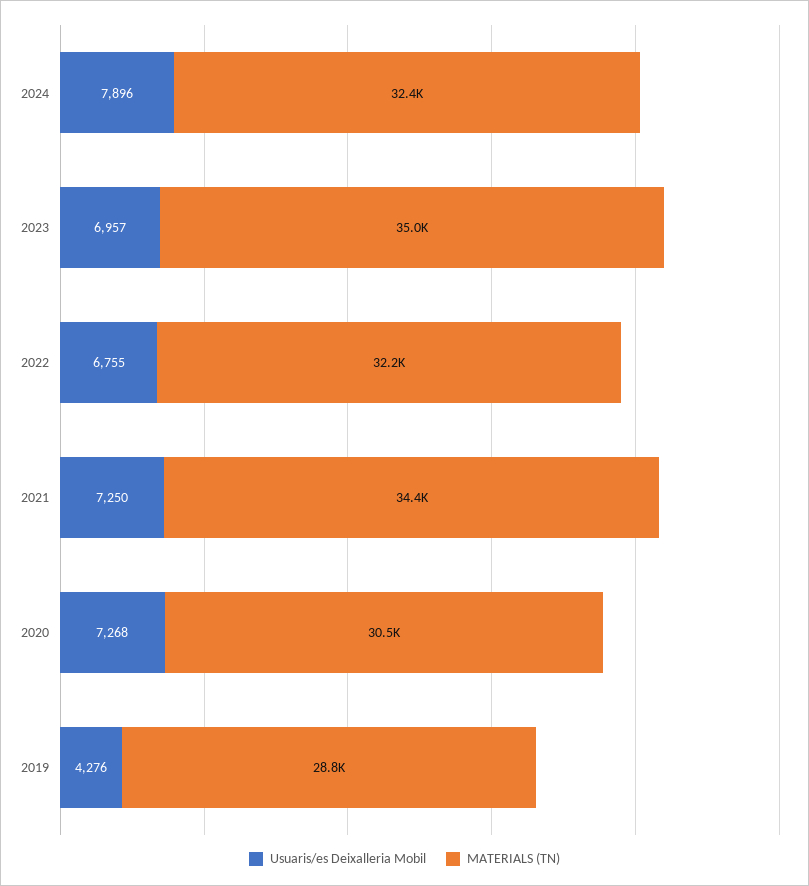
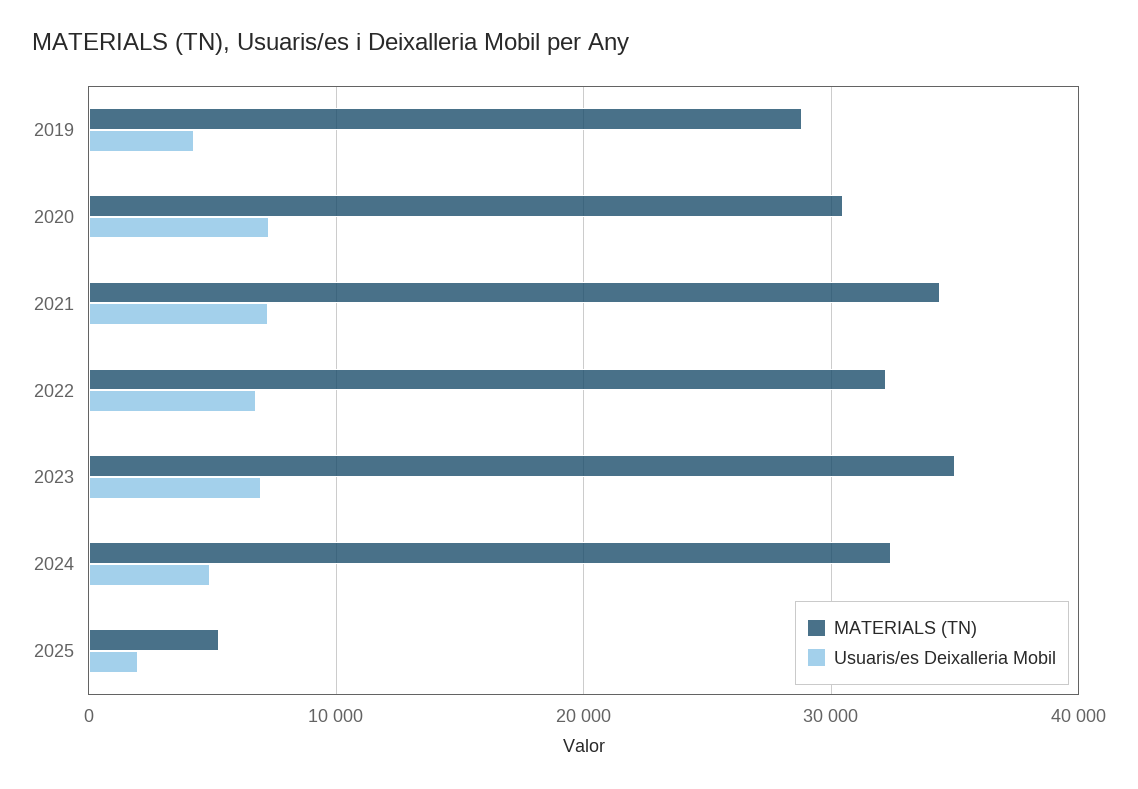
Usuaris/es Deixalleria Mobil, 2024: 7896 -> 5000
MATERIALS (TN), 2025: none -> 5000
Usuaris/es Deixalleria Mobil, 2025: none -> 2000

